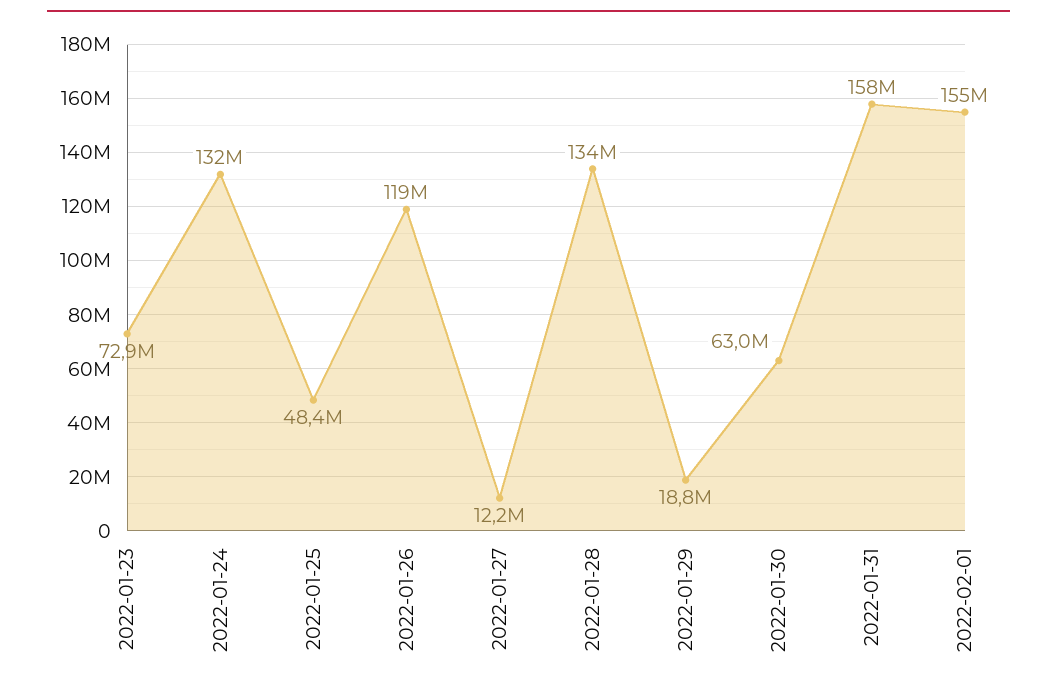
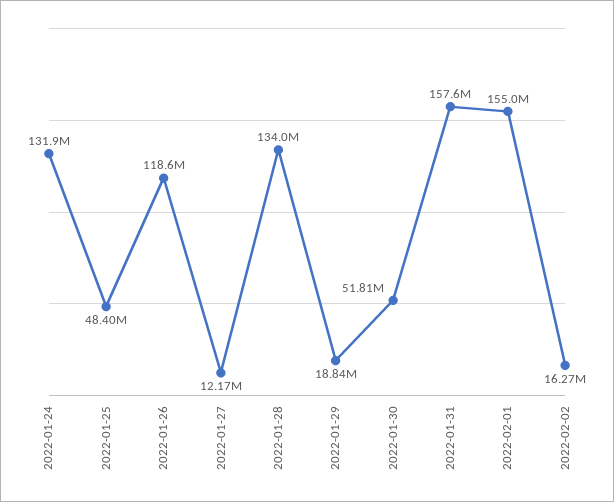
2022-01-23: 72900000 -> none
2022-01-30: 63000000 -> 51810000
2022-02-02: none -> 16270000

